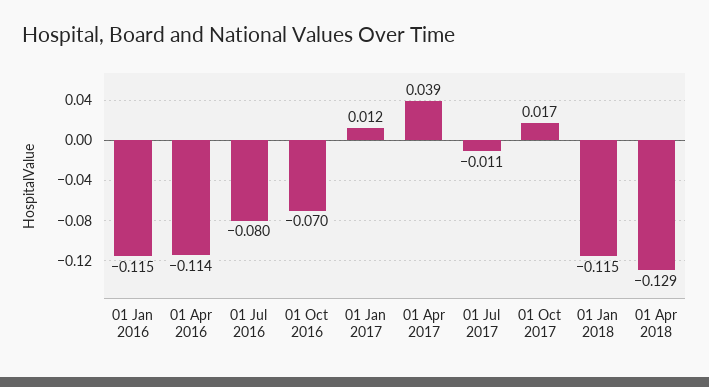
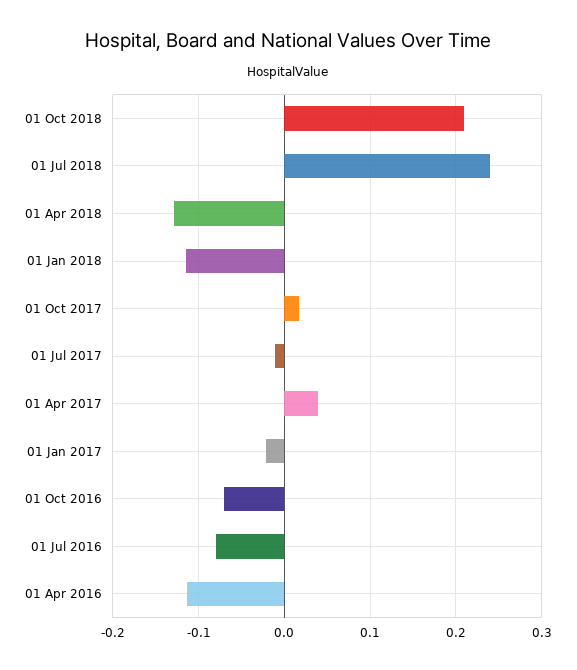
01 Jan 2016: -0.115 -> none
01 Jan 2017: 0.012 -> -0.02
01 Oct 2018: none -> 0.21
01 Jul 2018: none -> 0.24

